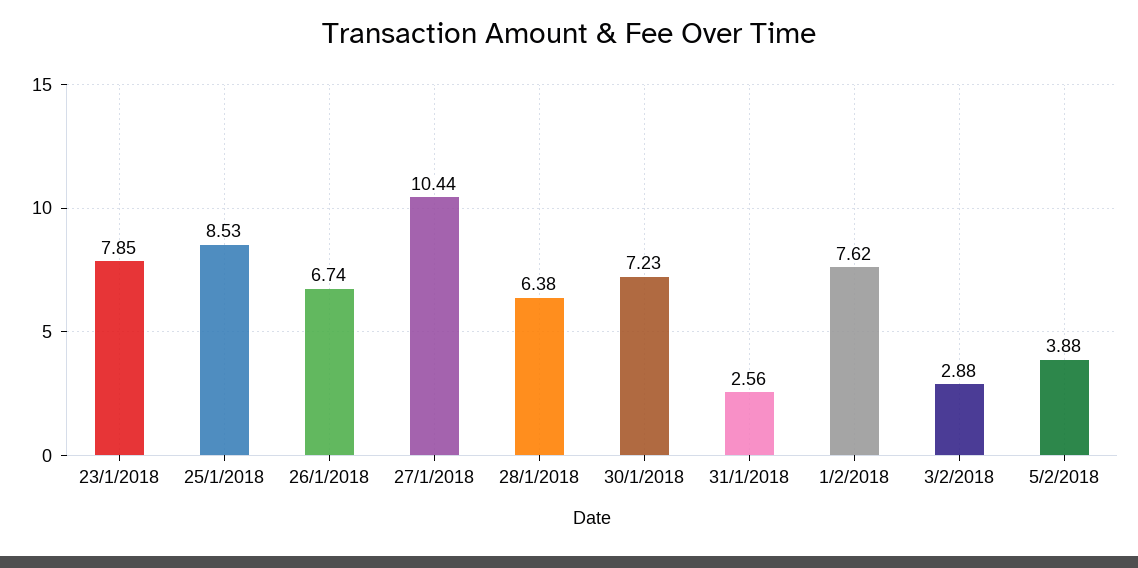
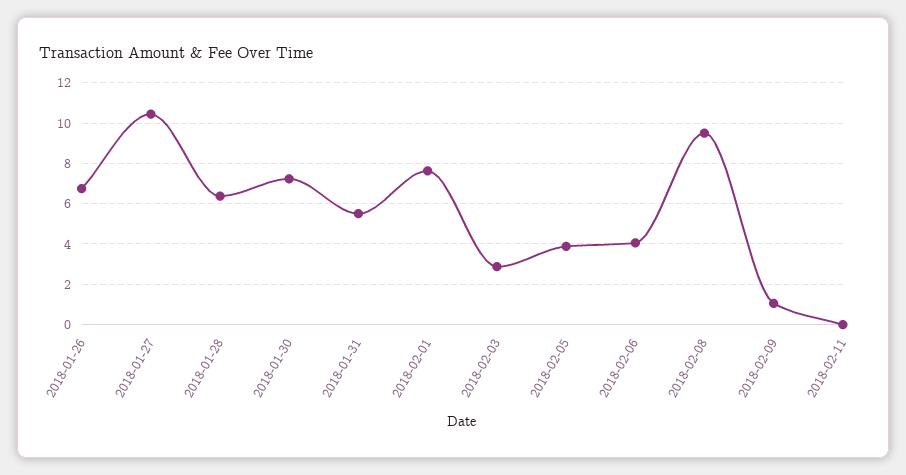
23/1/2018: 7.85 -> none
25/1/2018: 8.53 -> none
31/1/2018: 2.56 -> 5.5
2018-02-06: none -> 4
2018-02-08: none -> 9.5
2018-02-09: none -> 1
2018-02-11: none -> 0

